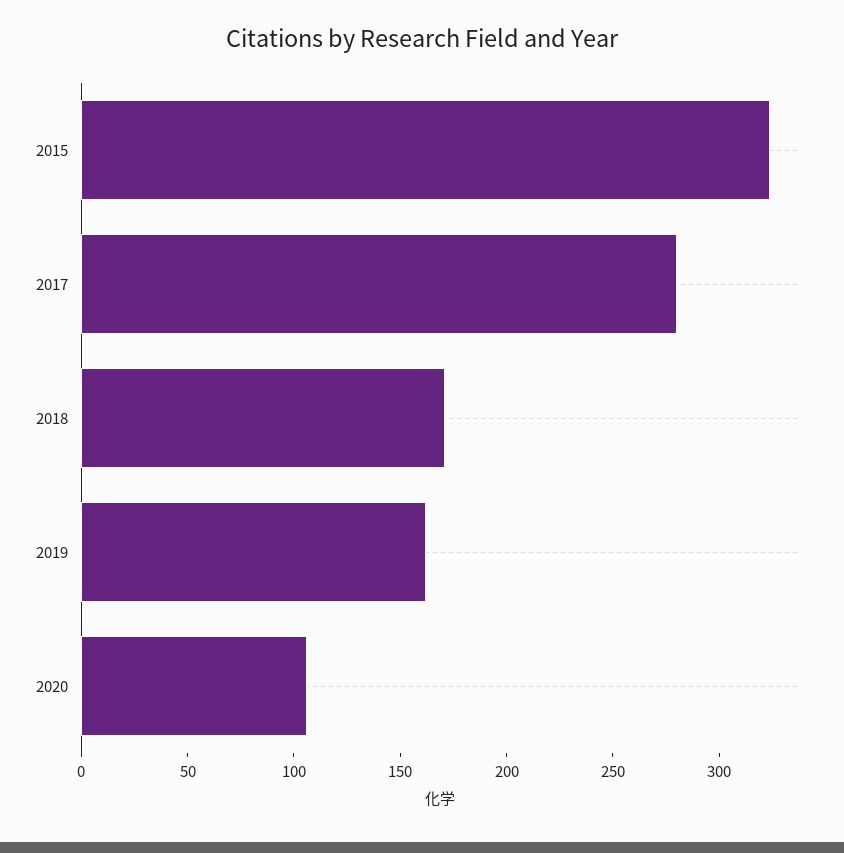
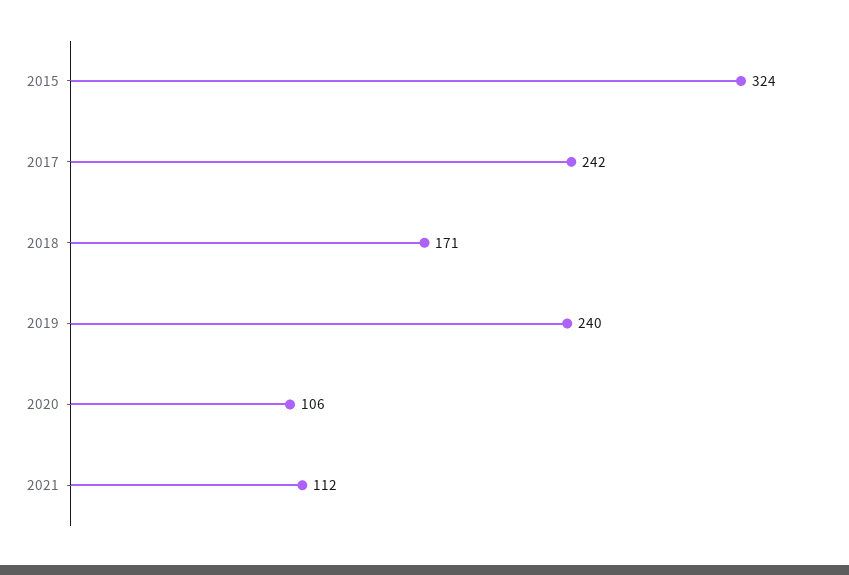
2017: 280 -> 242
2019: 160 -> 240
2021: none -> 112

